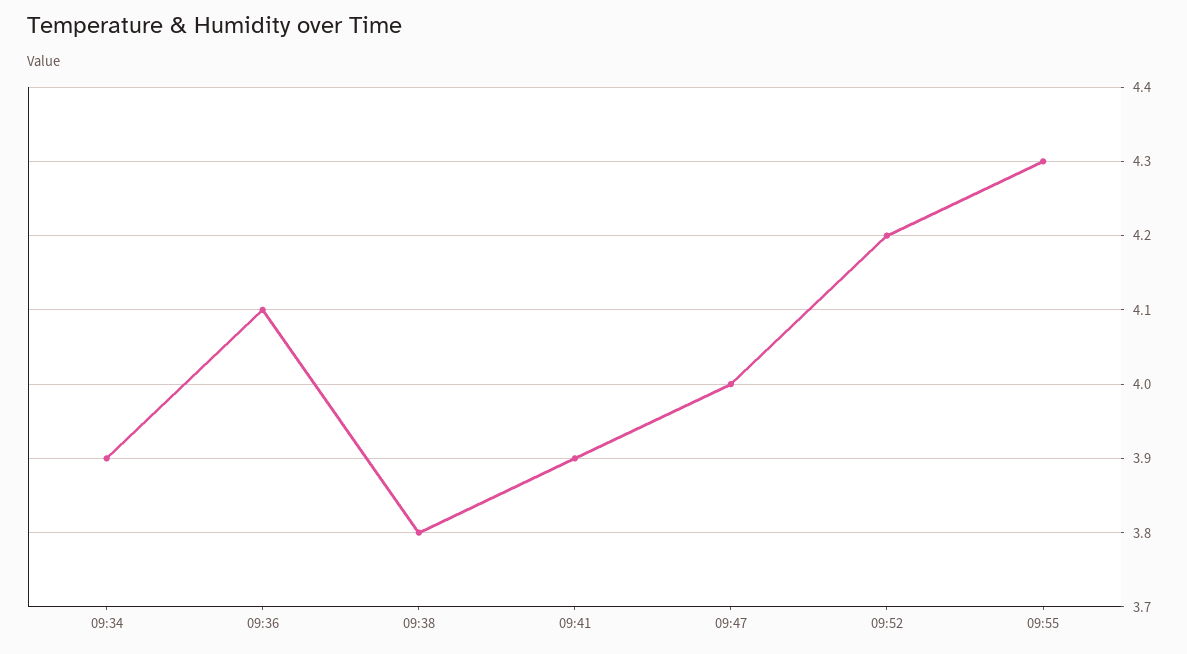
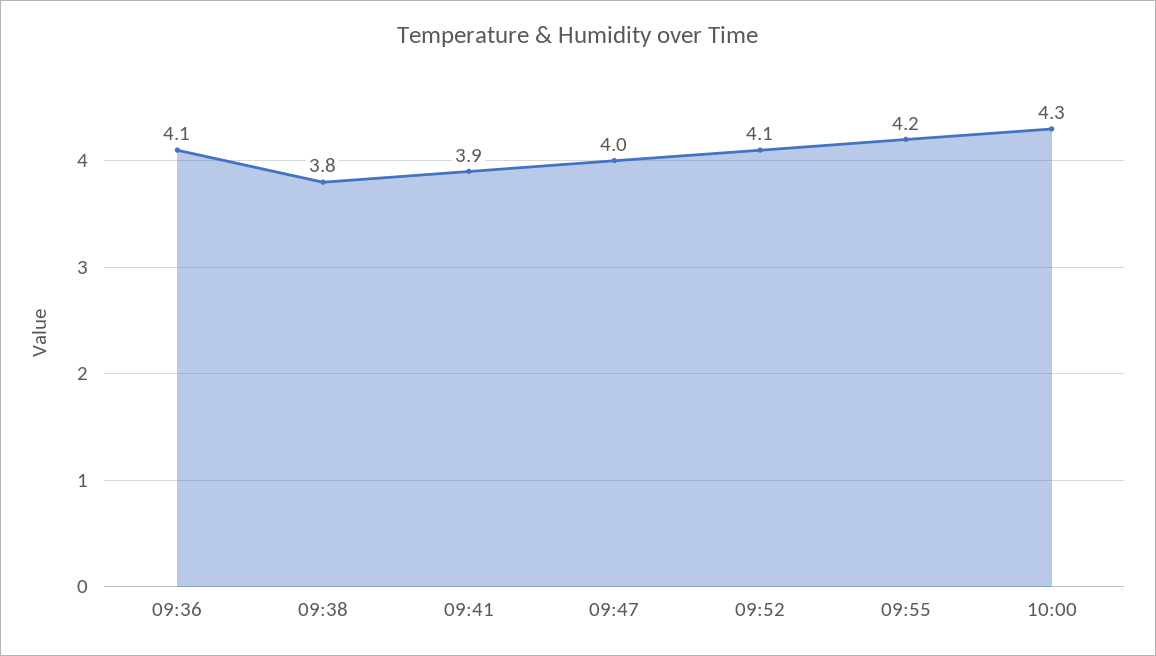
09:34: 3.9 -> none
09:52: 4.2 -> 4.1
09:55: 4.3 -> 4.2
10:00: none -> 4.3

